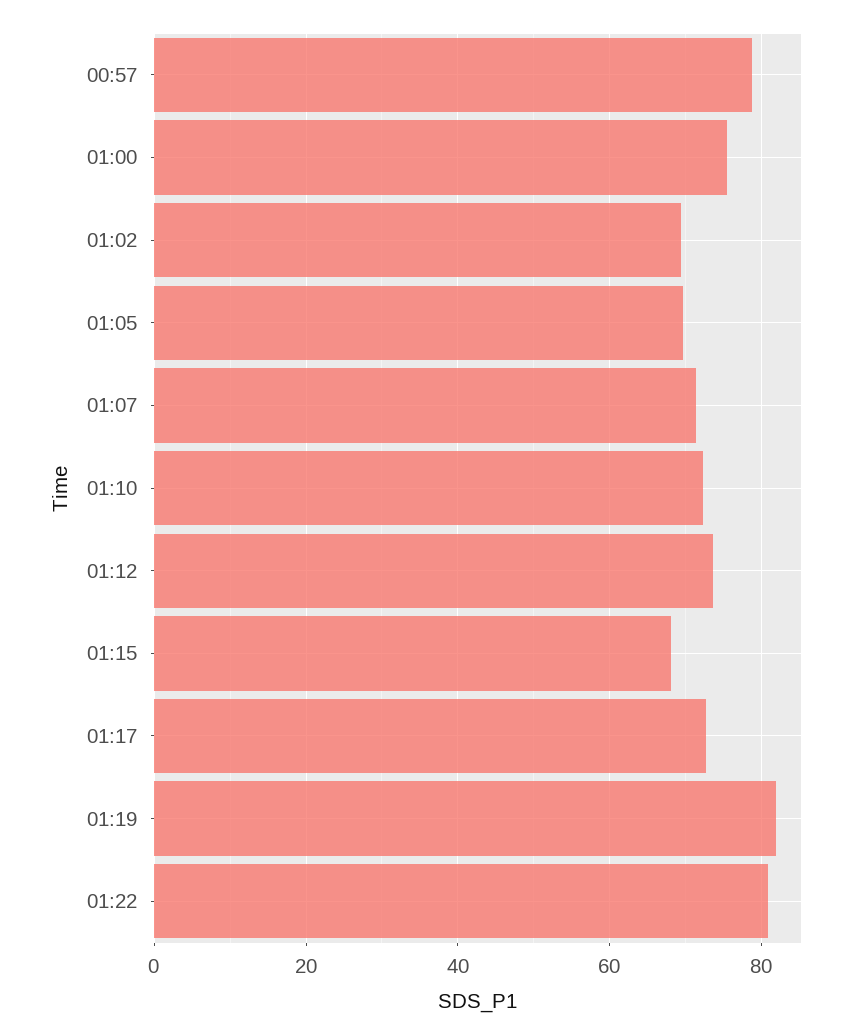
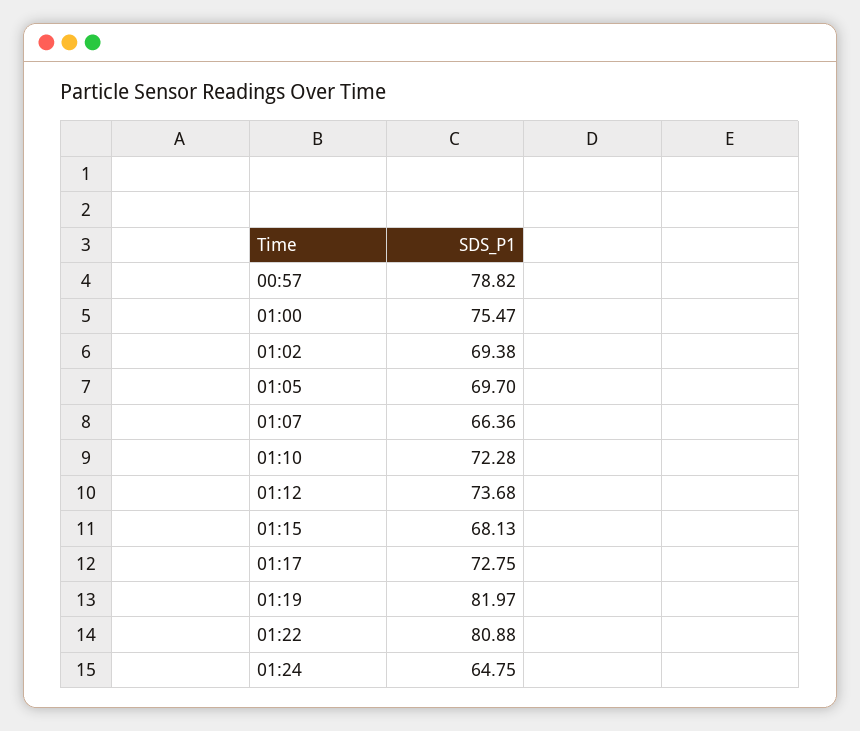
01:07: 72 -> 66.36
01:24: none -> 64.75

